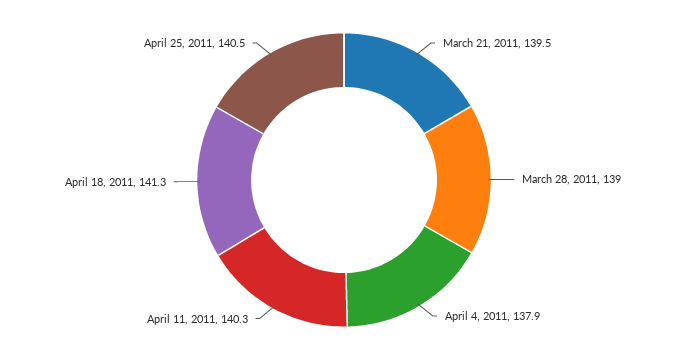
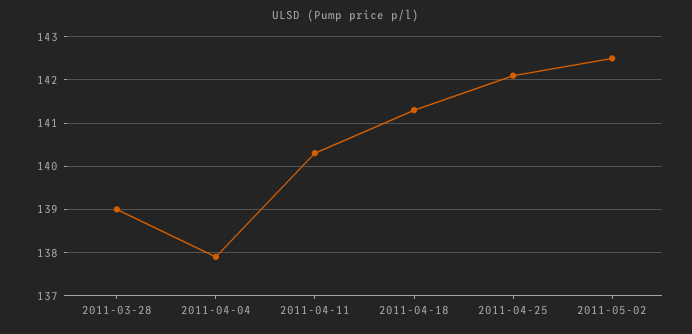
March 21, 2011: 139.5 -> none
April 25, 2011: 140.5 -> 142
2011-05-02: none -> 142.5

